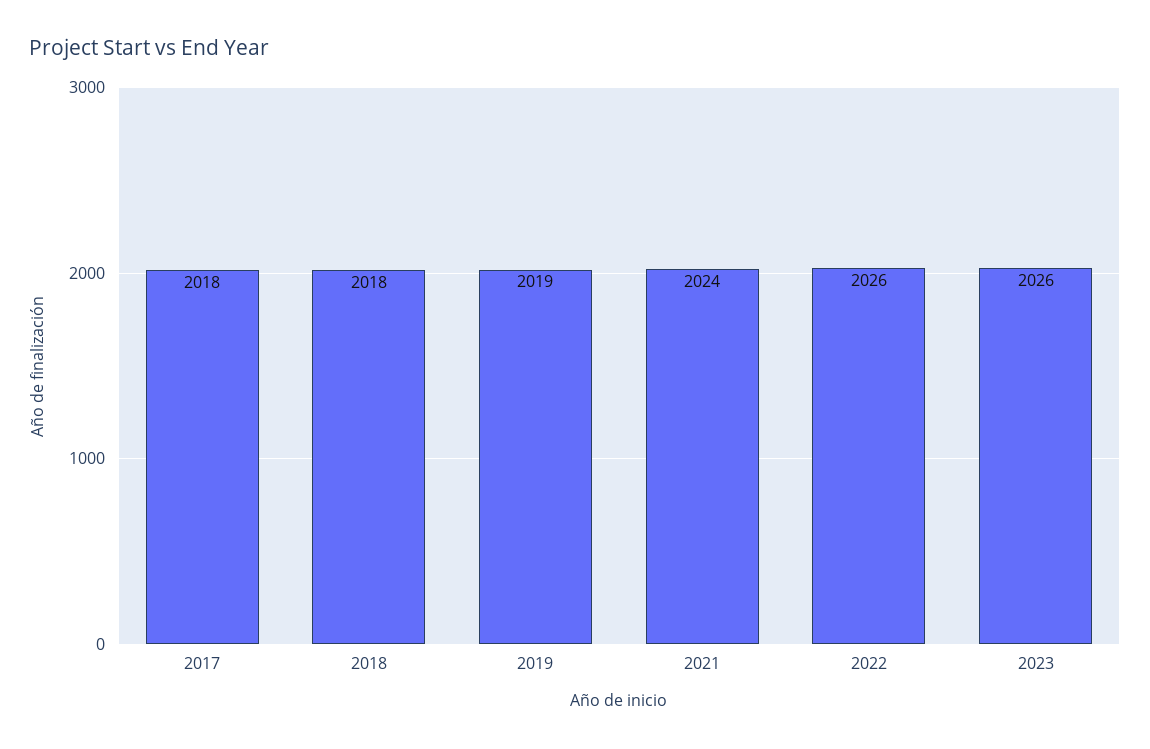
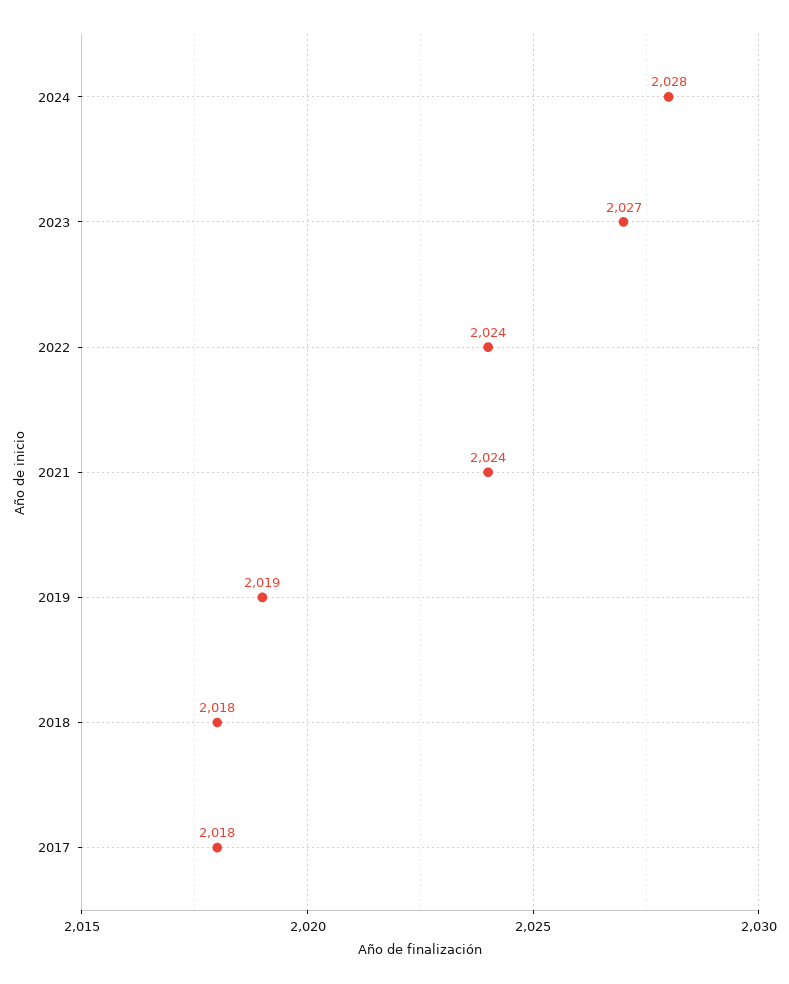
2022: 2026 -> 2024
2023: 2026 -> 2027
2024: none -> 2028

